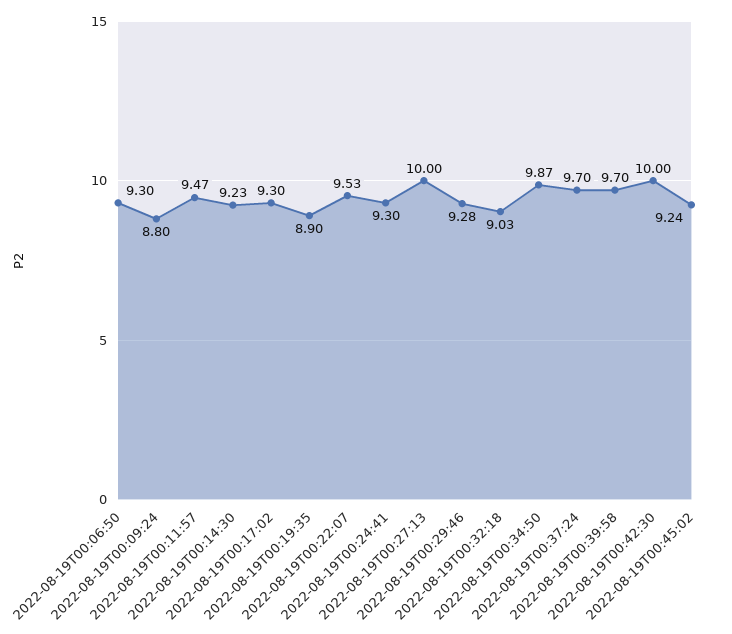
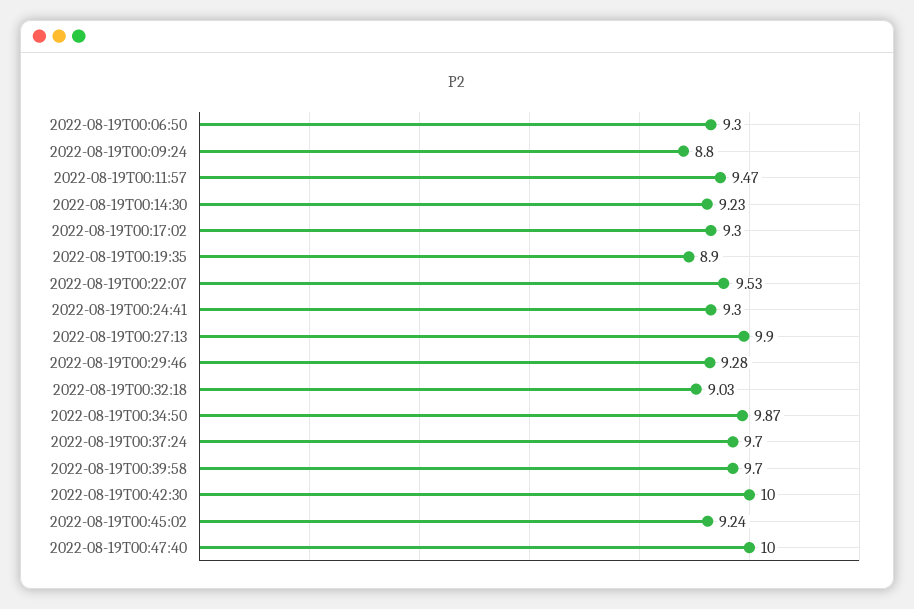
2022-08-19T00:27:13: 10 -> 9.9
2022-08-19T00:47:40: none -> 10

